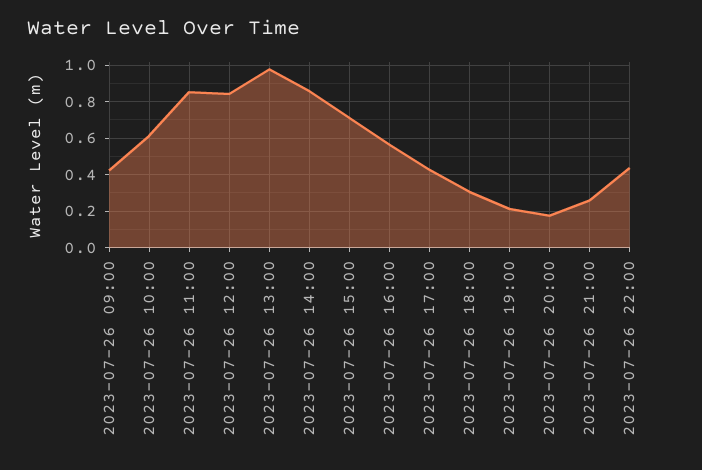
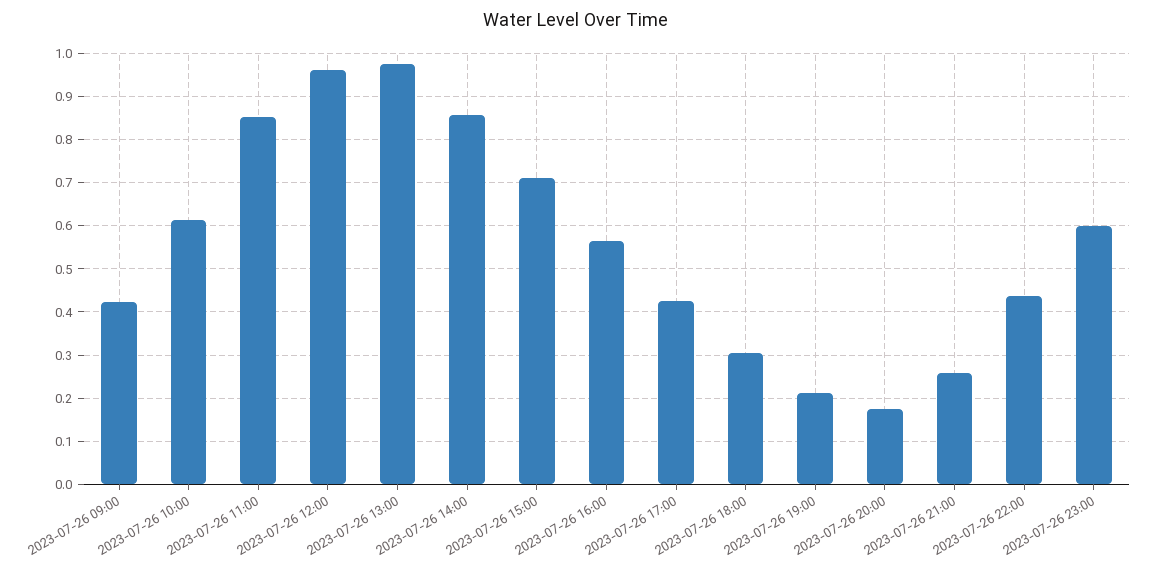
2023-07-26 12:00: 0.85 -> 0.96
2023-07-26 23:00: none -> 0.6

